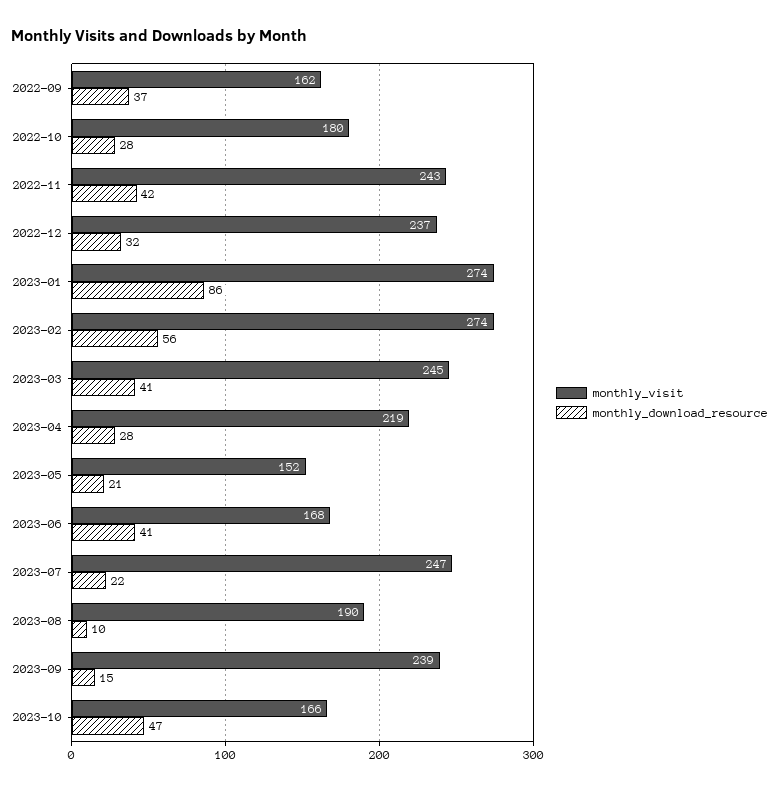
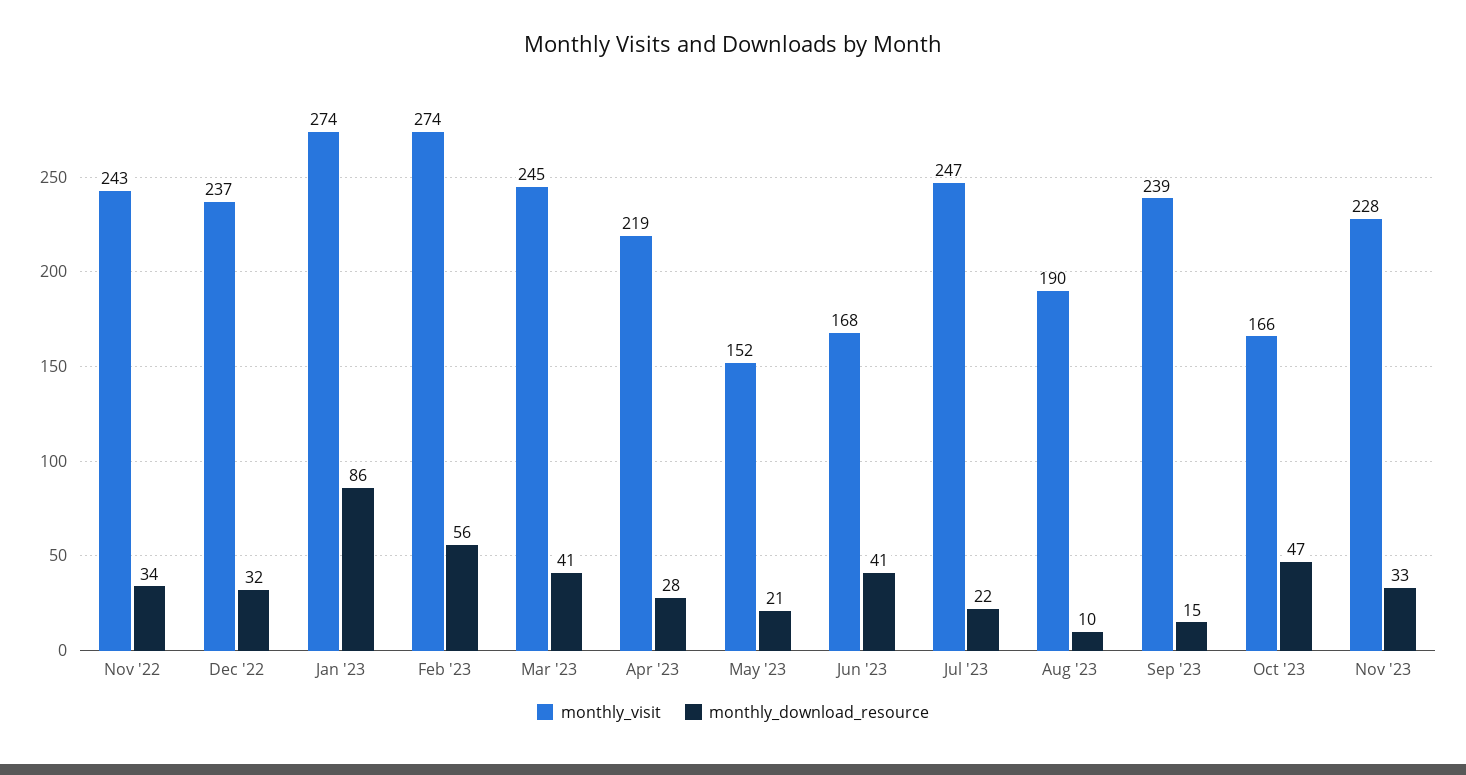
monthly_visit, 2022-09: 162 -> none
monthly_download_resource, 2022-09: 37 -> none
monthly_visit, 2022-10: 180 -> none
monthly_download_resource, 2022-10: 28 -> none
monthly_download_resource, 2022-11: 42 -> 34
monthly_visit, Nov '23: none -> 228
monthly_download_resource, Nov '23: none -> 33

